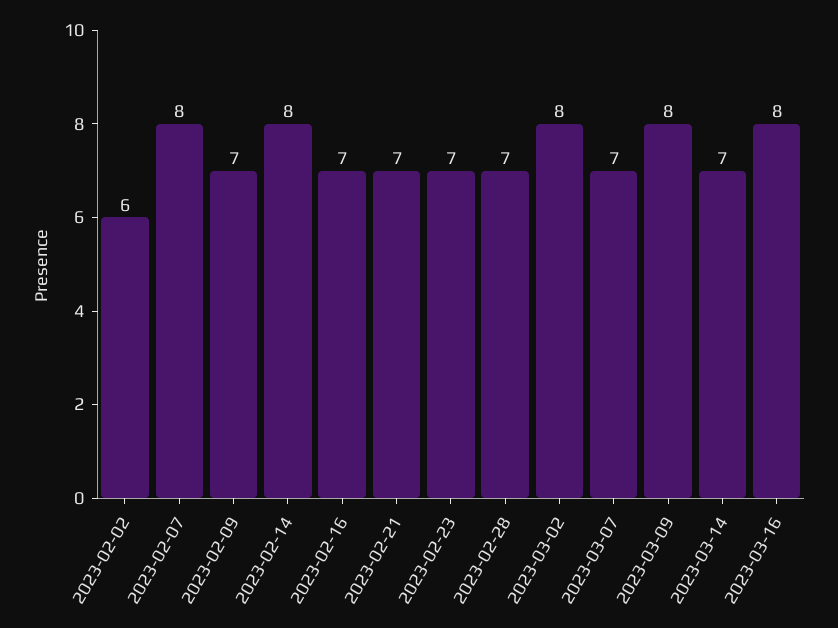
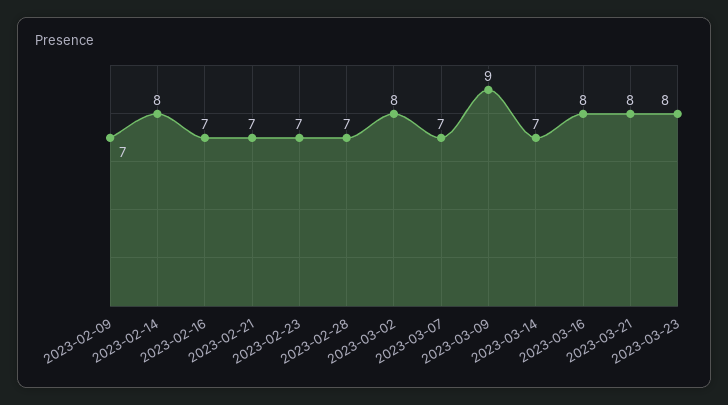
2023-02-02: 6 -> none
2023-02-07: 8 -> none
2023-03-09: 8 -> 9
2023-03-21: none -> 8
2023-03-23: none -> 8

